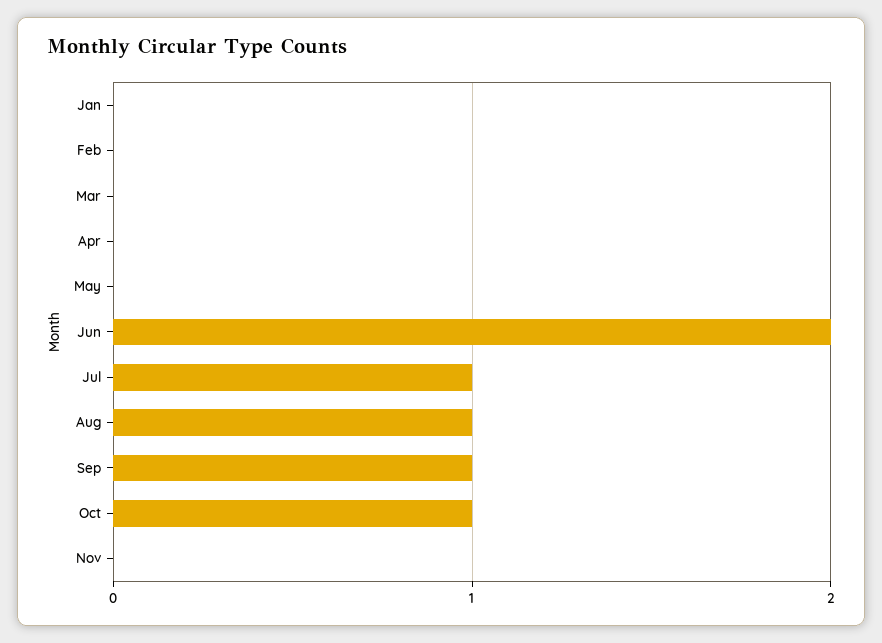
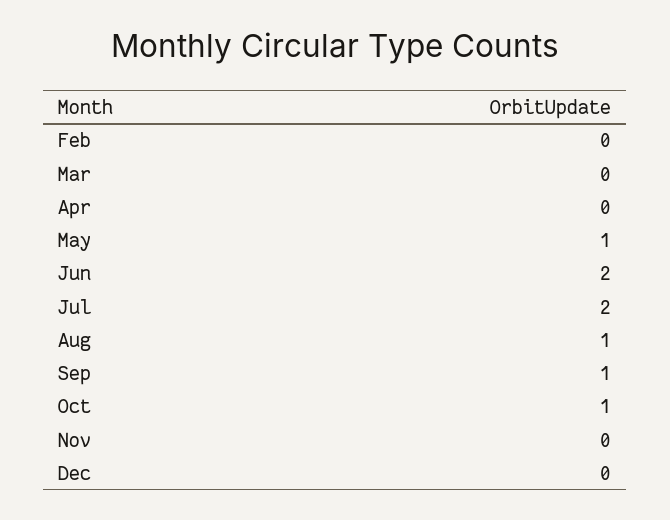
Jan: 0 -> none
May: 0 -> 1
Jul: 1 -> 2
Dec: none -> 0

